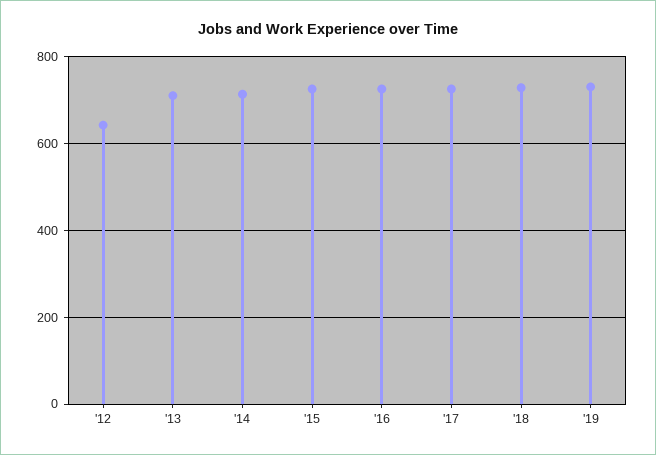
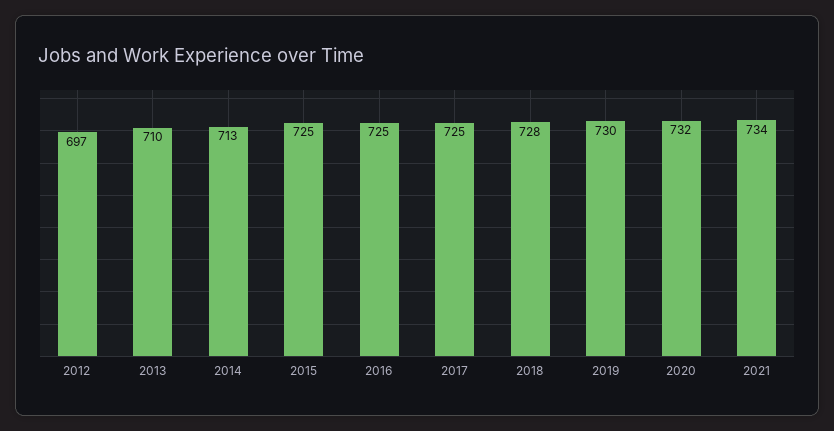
'12: 640 -> 697
2020: none -> 732
2021: none -> 734

